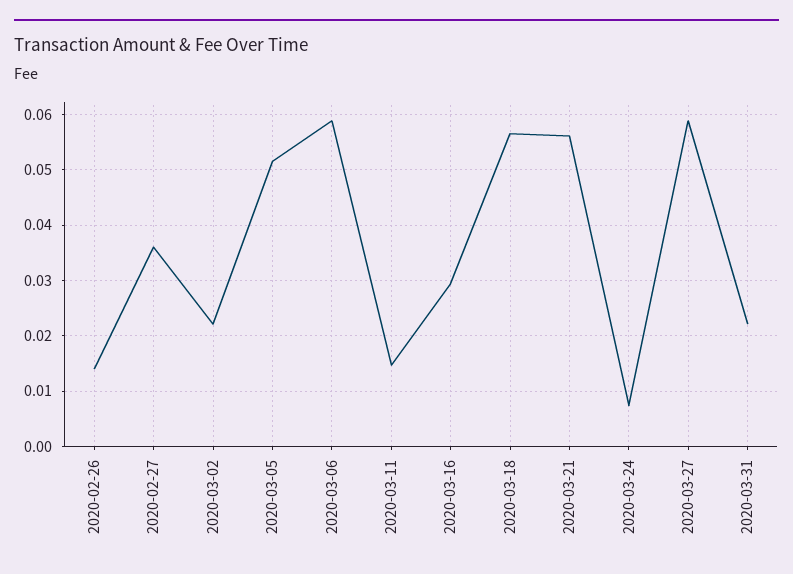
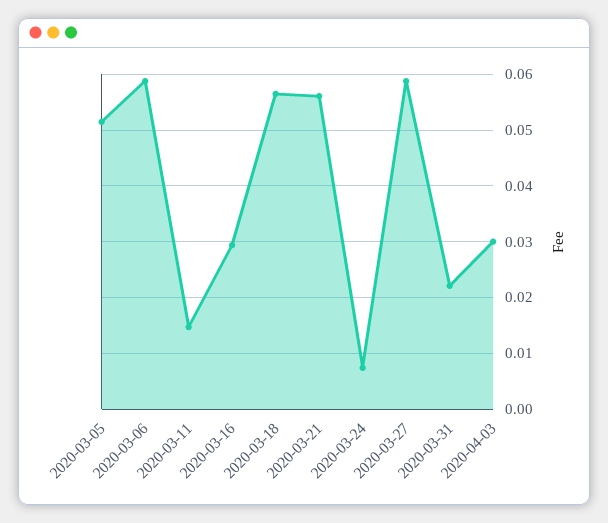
2020-02-26: 0.014 -> none
2020-02-27: 0.036 -> none
2020-03-02: 0.022 -> none
2020-04-03: none -> 0.03

